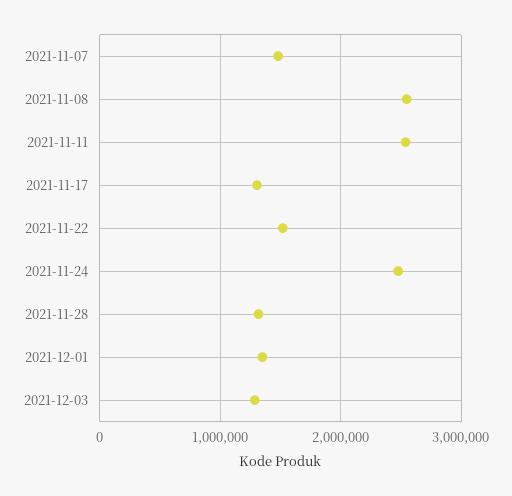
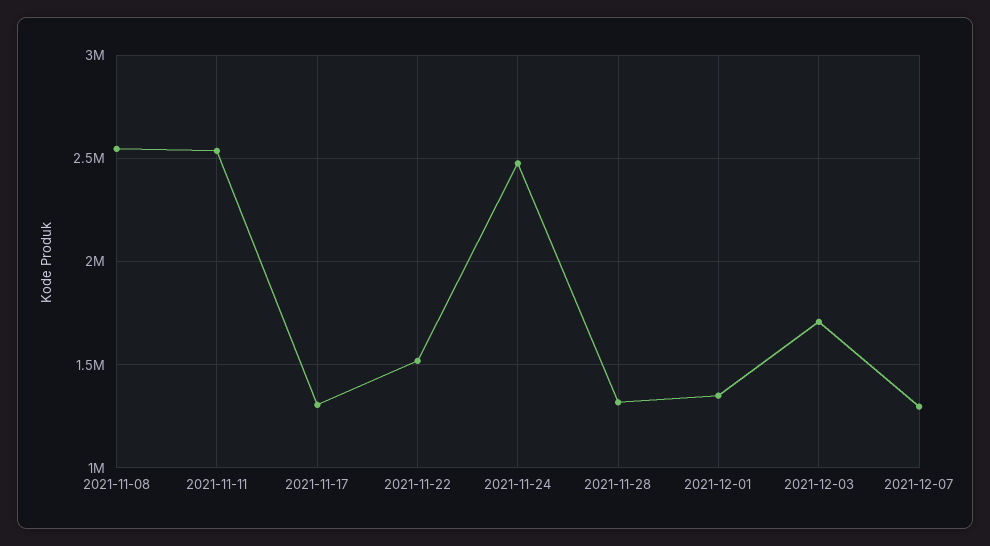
2021-11-07: 1500000 -> none
2021-12-03: 1300000 -> 1700000
2021-12-07: none -> 1300000

